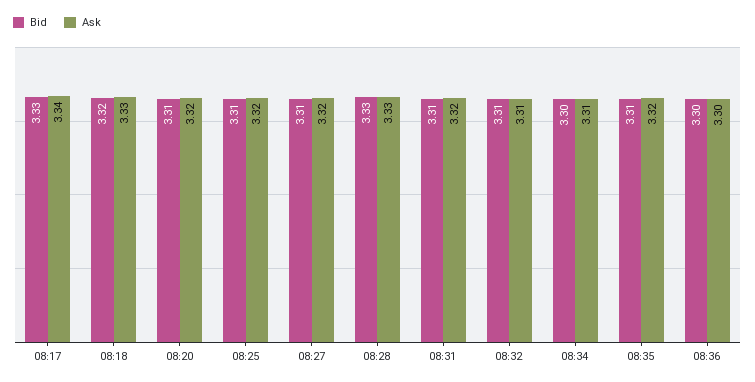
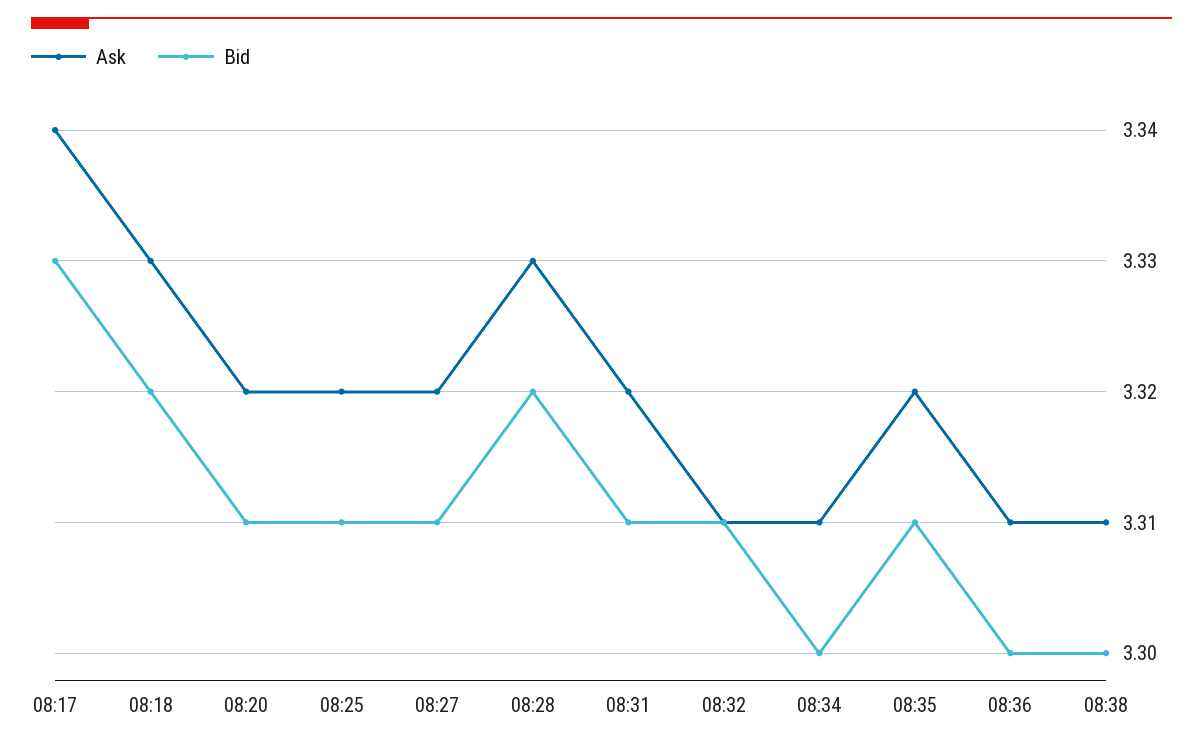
Bid, 08:28: 3.33 -> 3.32
Ask, 08:36: 3.3 -> 3.31
Ask, 08:38: none -> 3.31
Bid, 08:38: none -> 3.3

